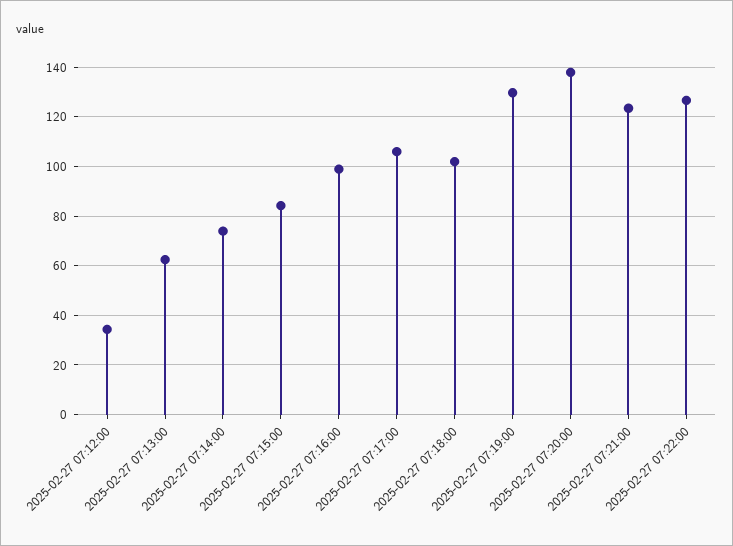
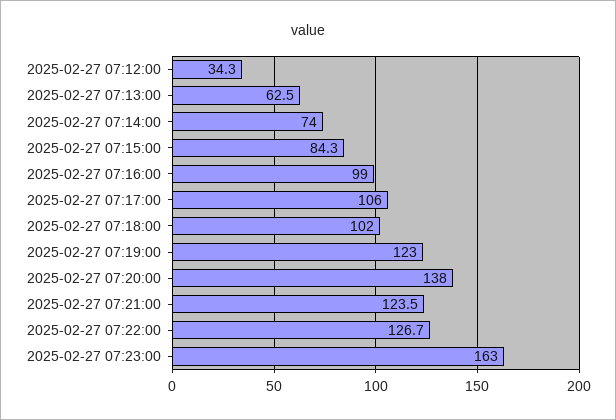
2025-02-27 07:19:00: 130 -> 123
2025-02-27 07:23:00: none -> 163

